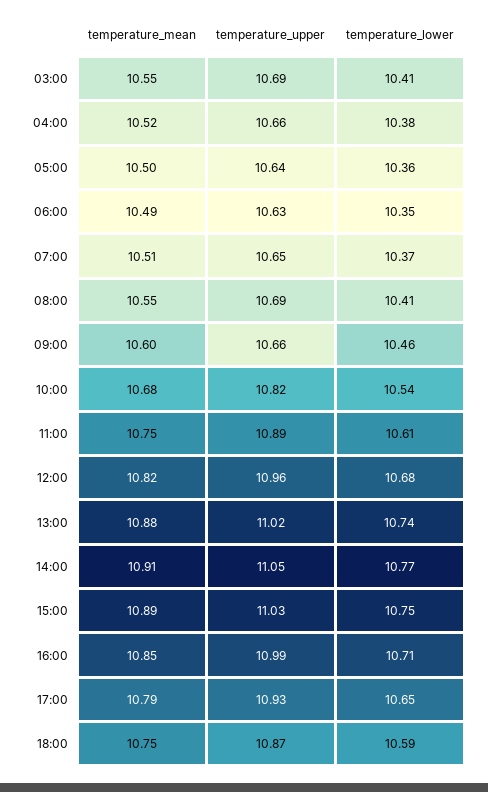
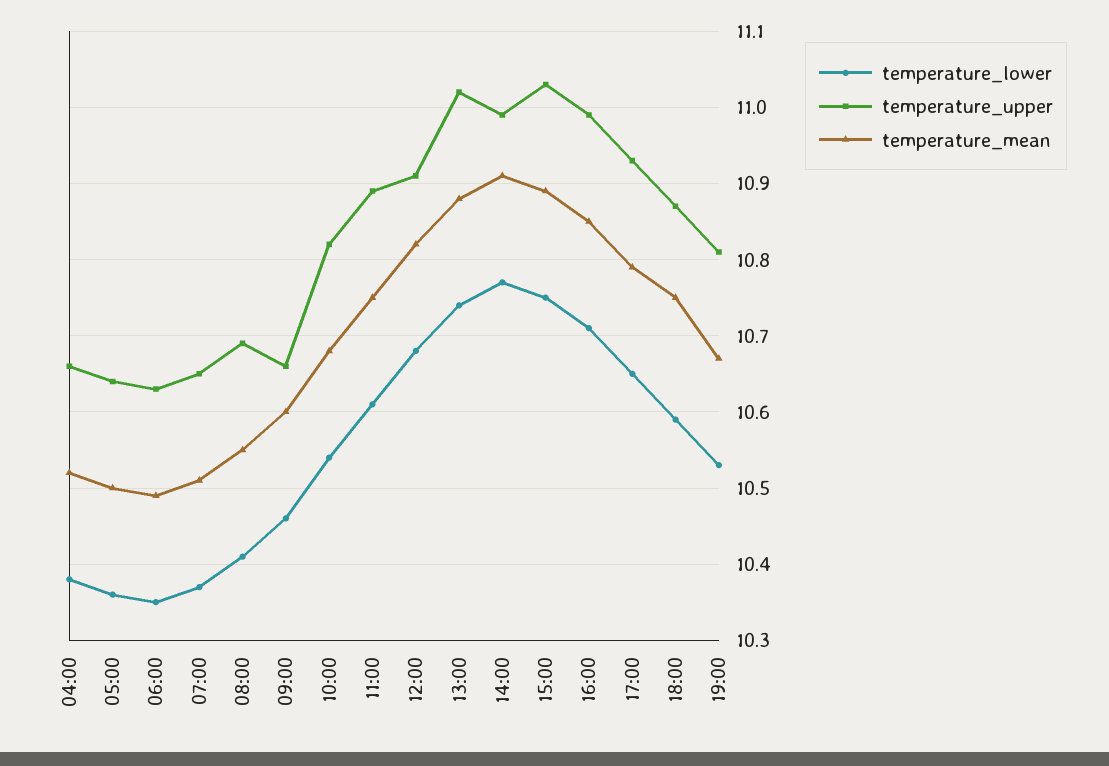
temperature_mean, 03:00: 10.55 -> none
temperature_upper, 03:00: 10.69 -> none
temperature_lower, 03:00: 10.41 -> none
temperature_upper, 12:00: 10.96 -> 10.91
temperature_upper, 14:00: 11.05 -> 10.99
temperature_lower, 19:00: none -> 10.53
temperature_upper, 19:00: none -> 10.81
temperature_mean, 19:00: none -> 10.67

